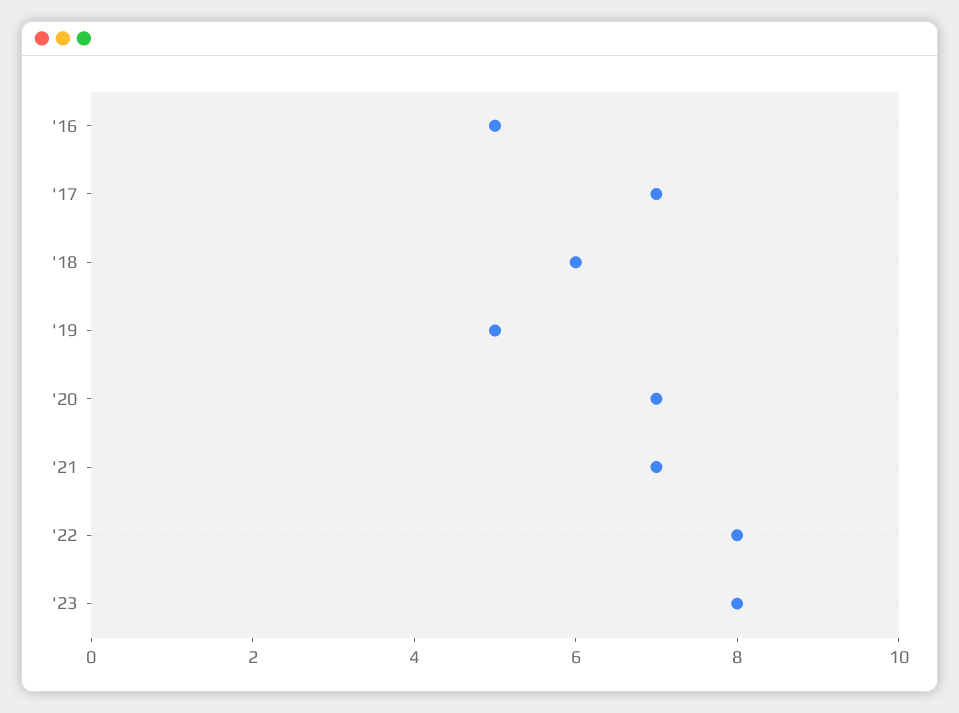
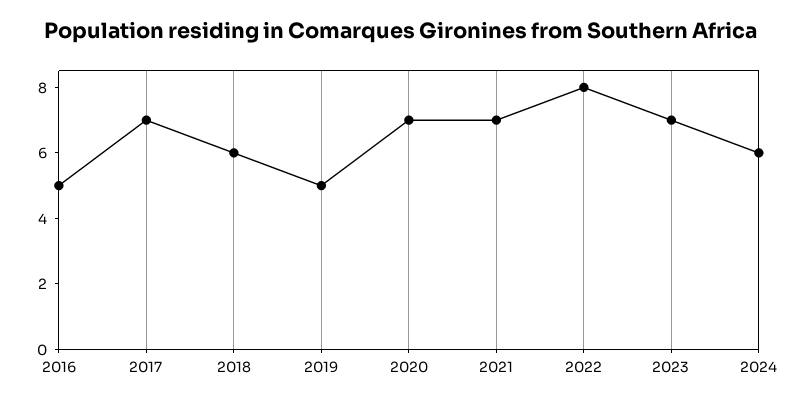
'23: 8 -> 7
2024: none -> 6

